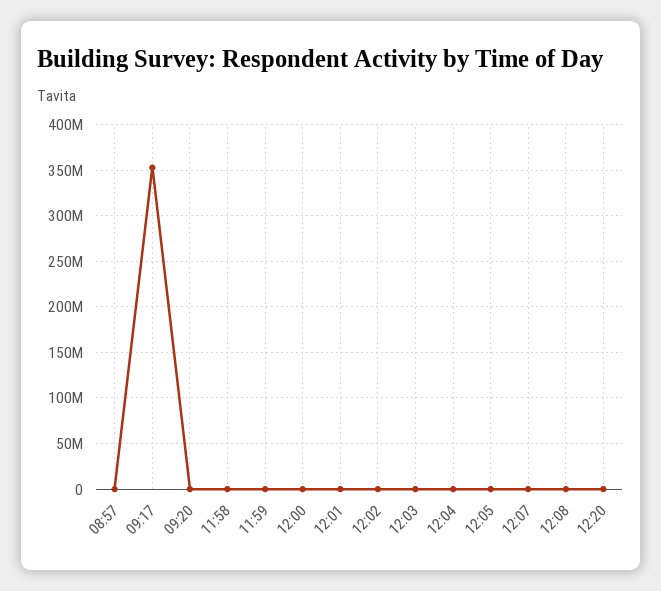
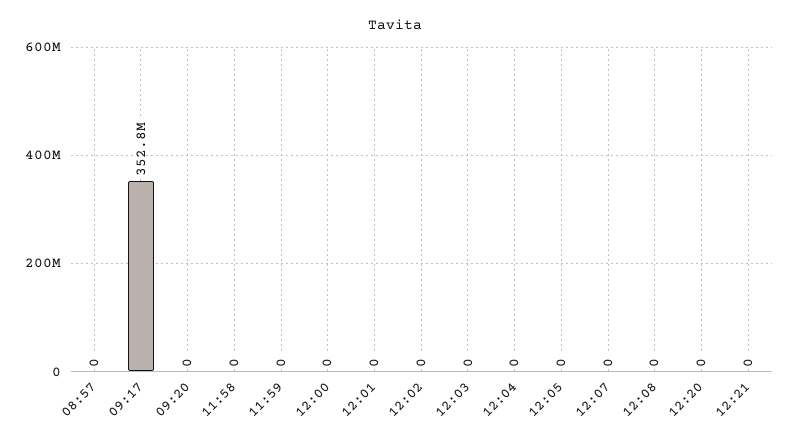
12:21: none -> 0

